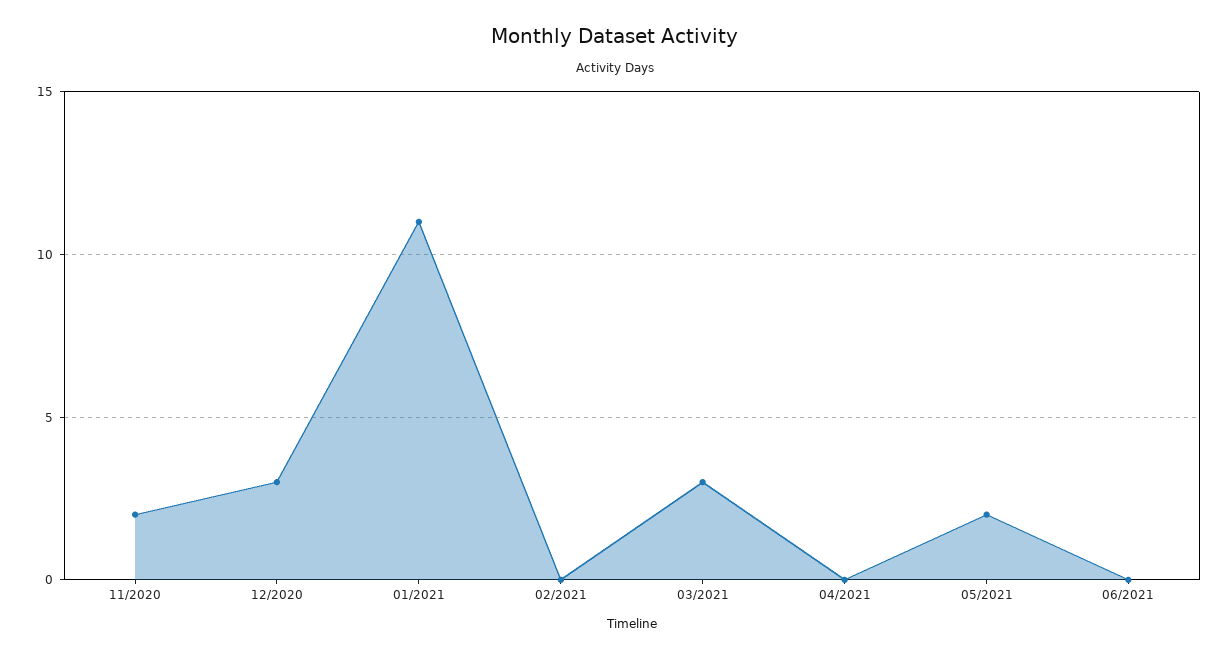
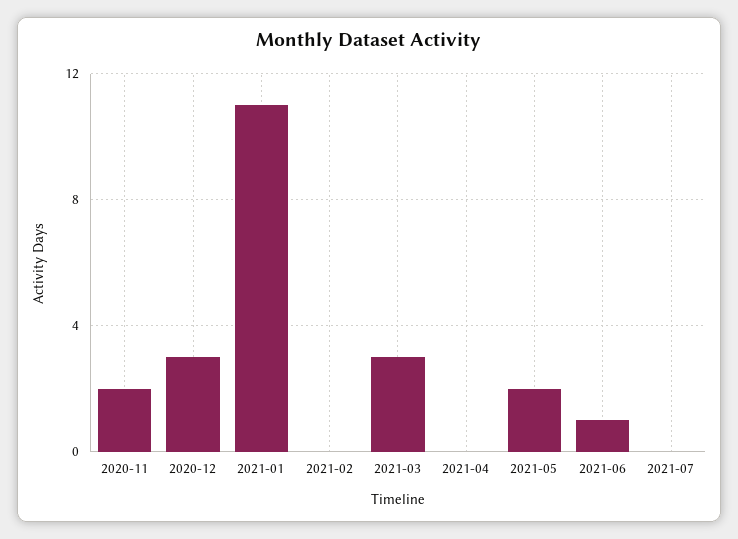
06/2021: 0 -> 1
2021-07: none -> 0

